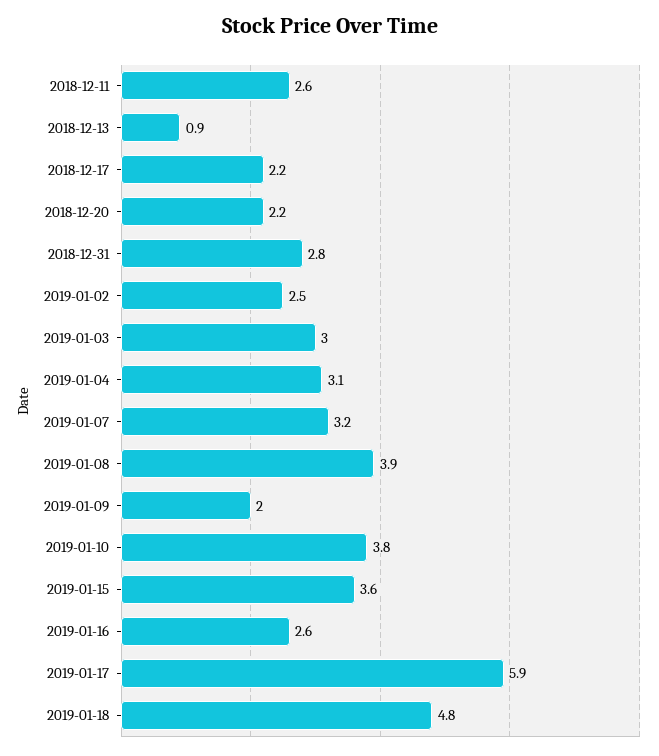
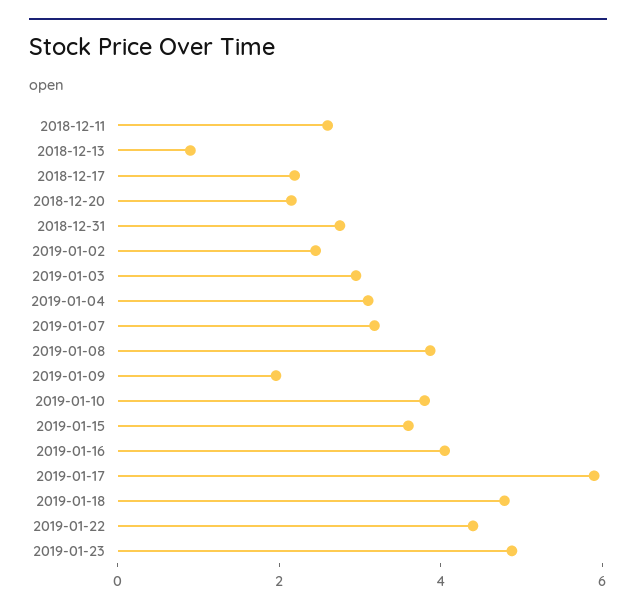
2019-01-16: 2.6 -> 4
2019-01-22: none -> 4.5
2019-01-23: none -> 5

